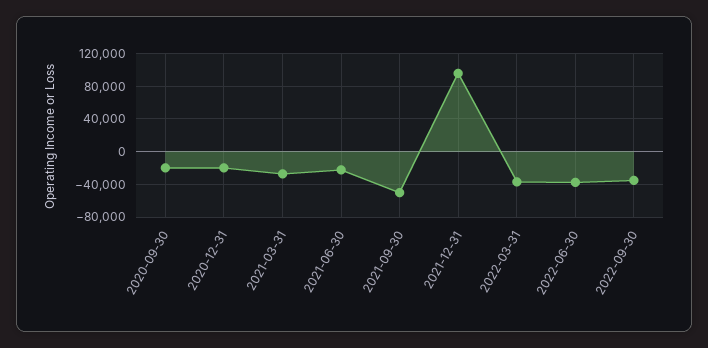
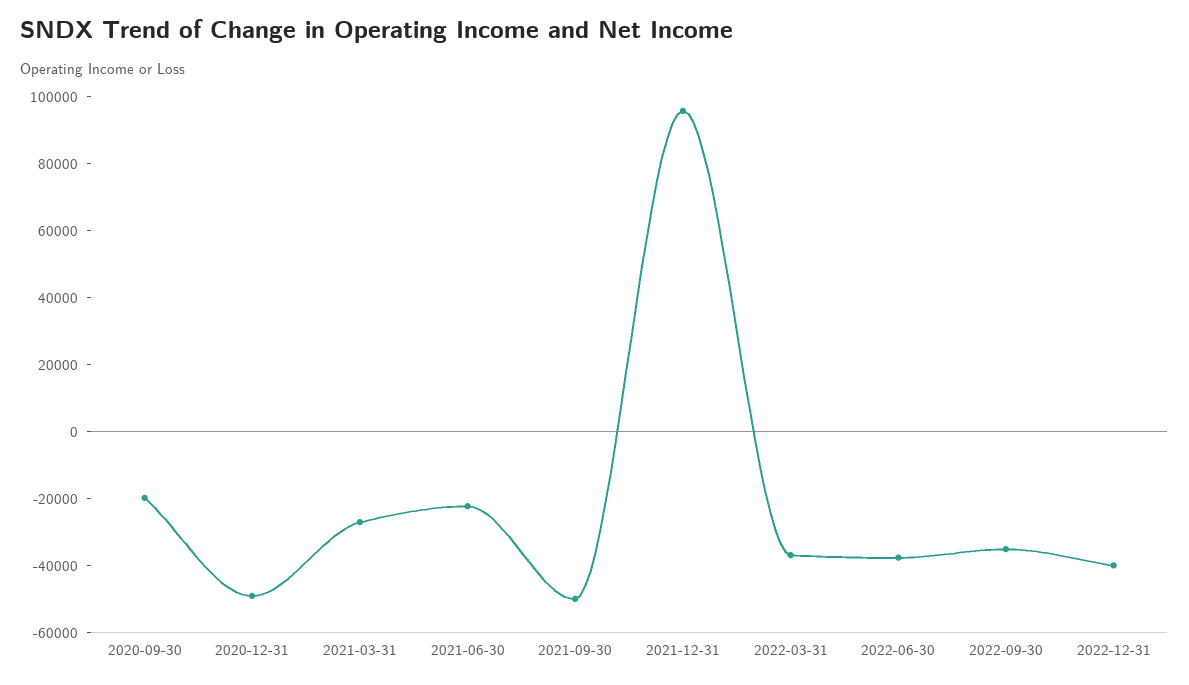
2020-12-31: -20000 -> -50000
2022-12-31: none -> -40000

